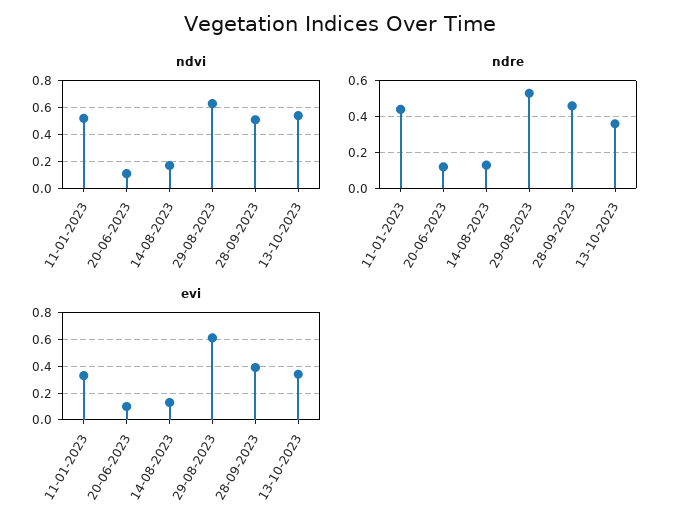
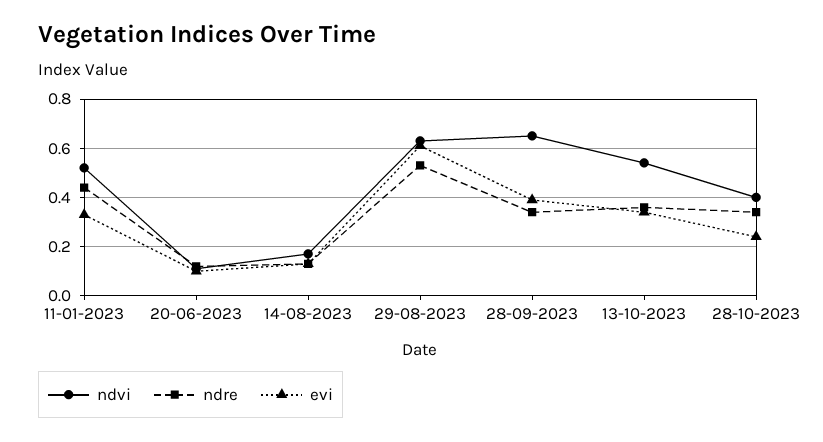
ndvi, 28-09-2023: 0.5 -> 0.65
ndre, 28-09-2023: 0.45 -> 0.35
ndvi, 28-10-2023: none -> 0.4
ndre, 28-10-2023: none -> 0.35
evi, 28-10-2023: none -> 0.25

